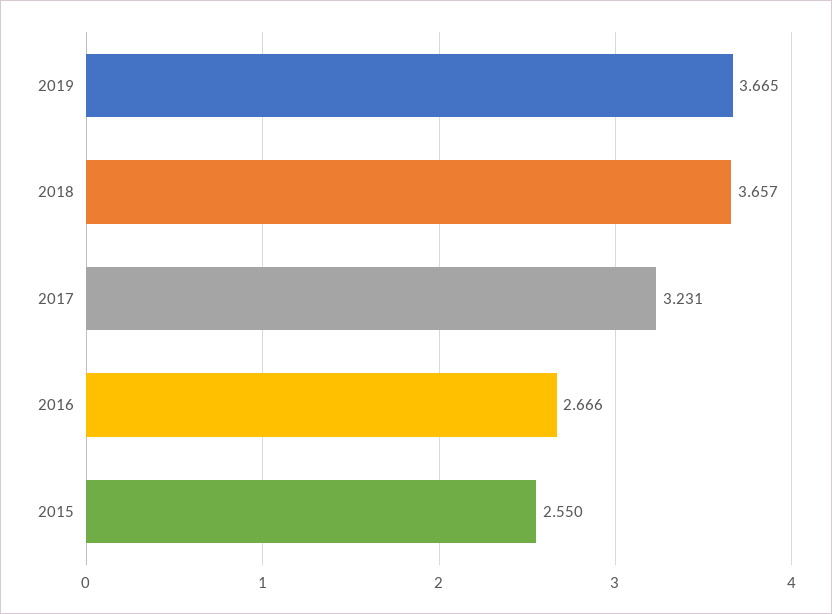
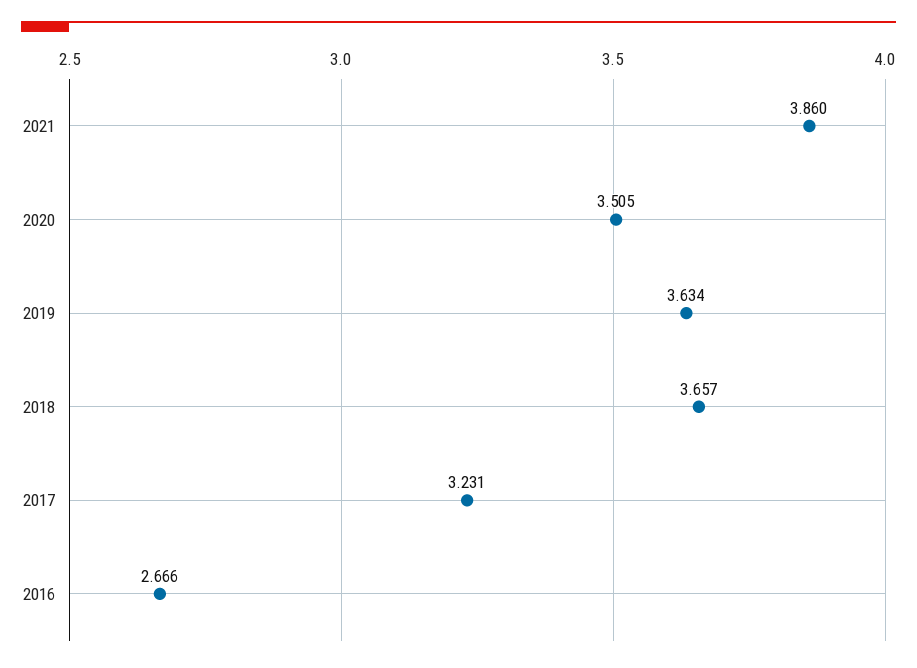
2019: 3.665 -> 3.634
2015: 2.55 -> none
2021: none -> 3.86
2020: none -> 3.505

